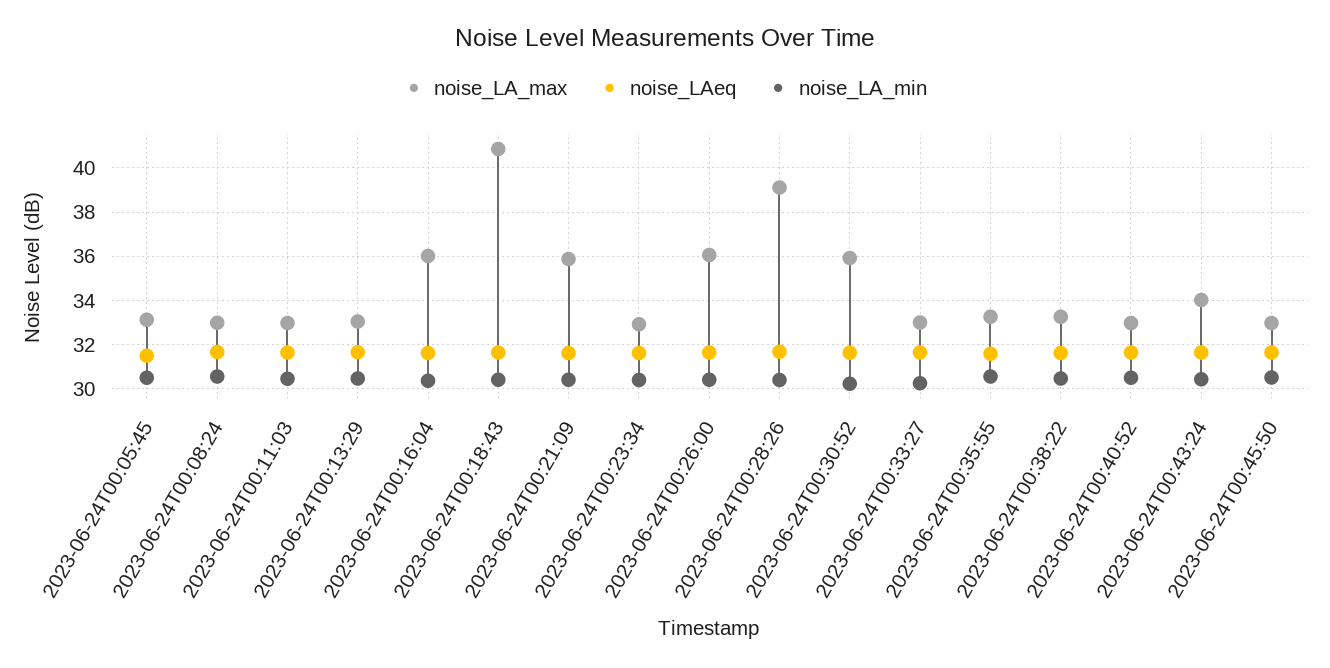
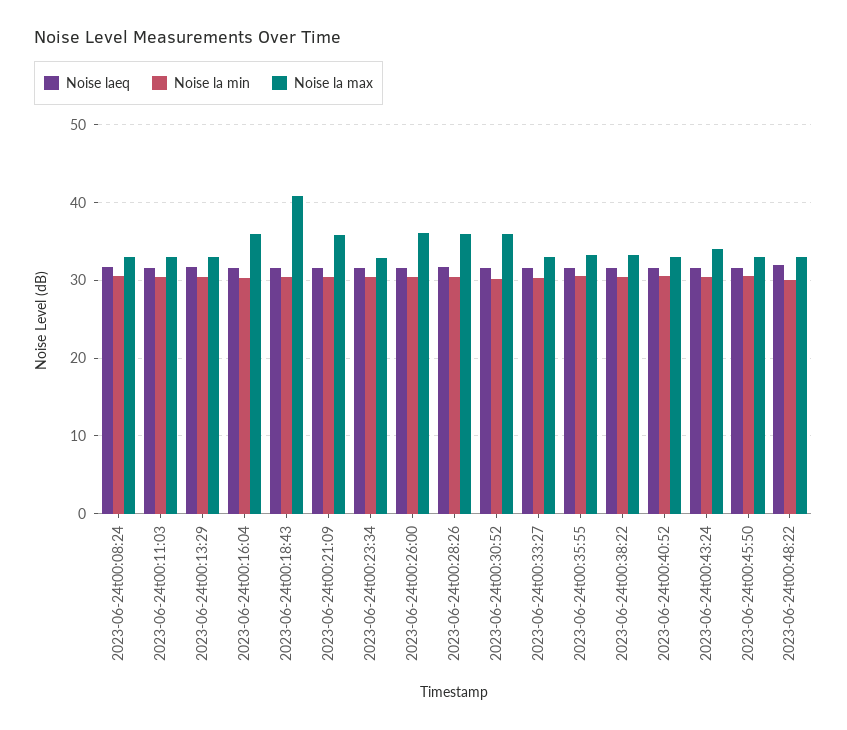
noise_LA_max, 2023-06-24T00:05:45: 33 -> none
noise_LAeq, 2023-06-24T00:05:45: 31.5 -> none
noise_LA_min, 2023-06-24T00:05:45: 30.5 -> none
noise_LA_max, 2023-06-24T00:28:26: 39 -> 36
noise_LAeq, 2023-06-24t00:48:22: none -> 32
noise_LA_min, 2023-06-24t00:48:22: none -> 30
noise_LA_max, 2023-06-24t00:48:22: none -> 33

